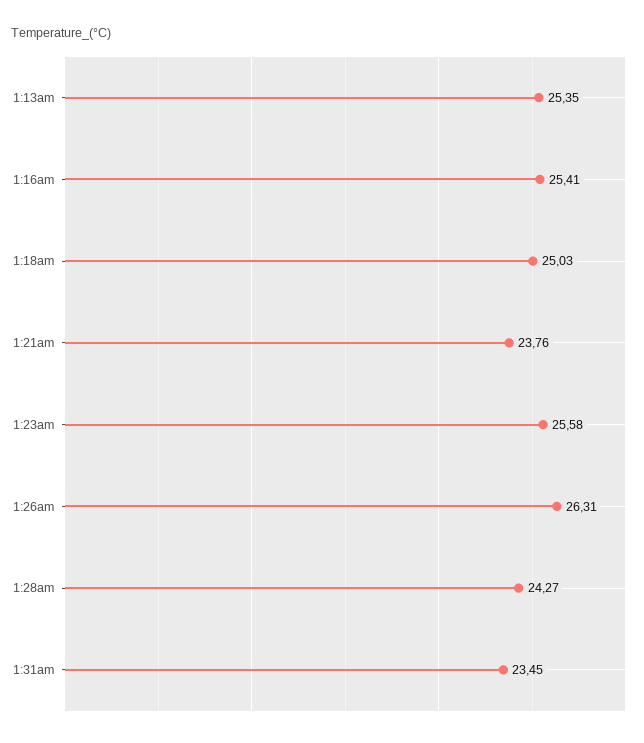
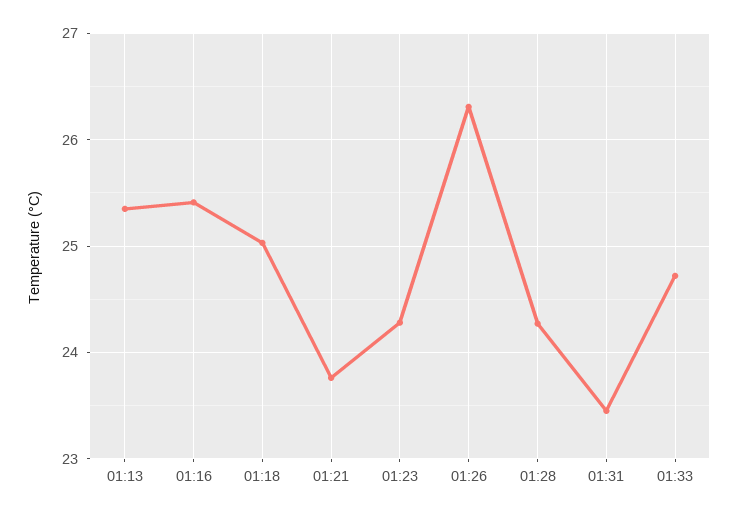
1:23am: 25.58 -> 24.3
01:33: none -> 24.7

